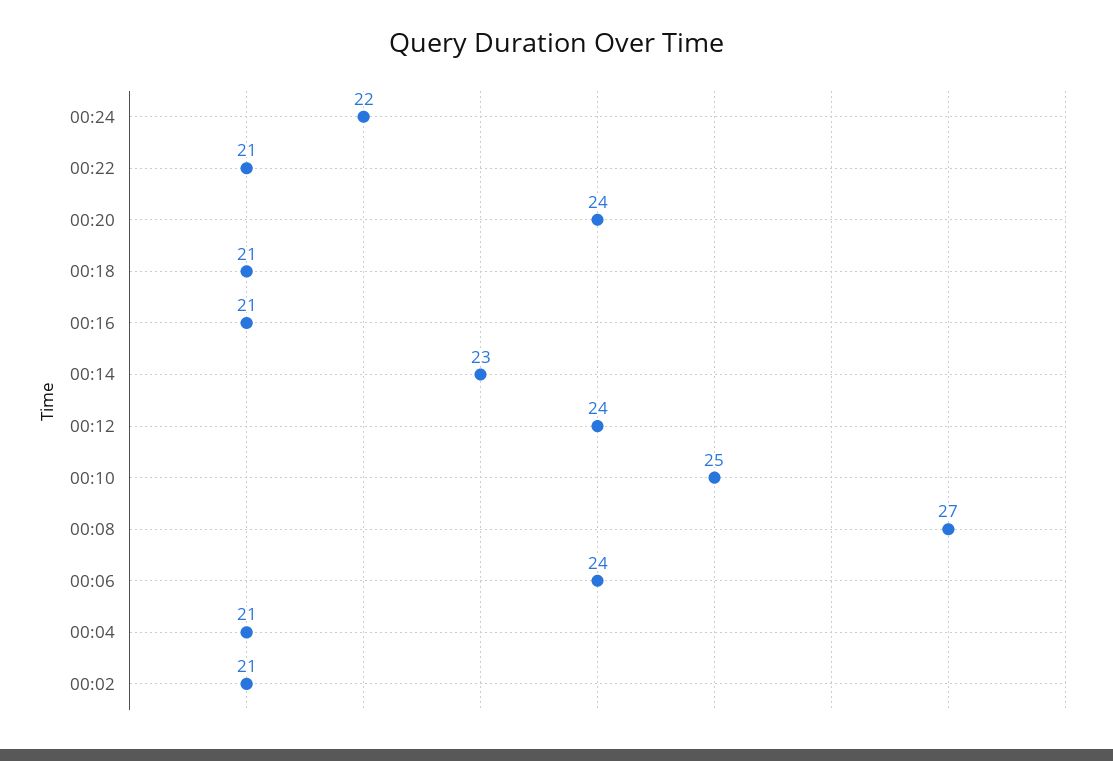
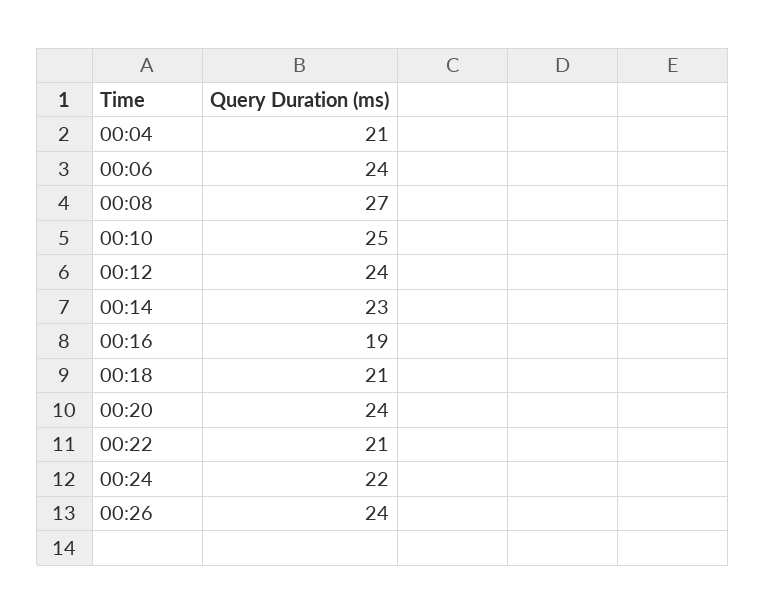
00:16: 21 -> 19
00:02: 21 -> none
00:26: none -> 24

